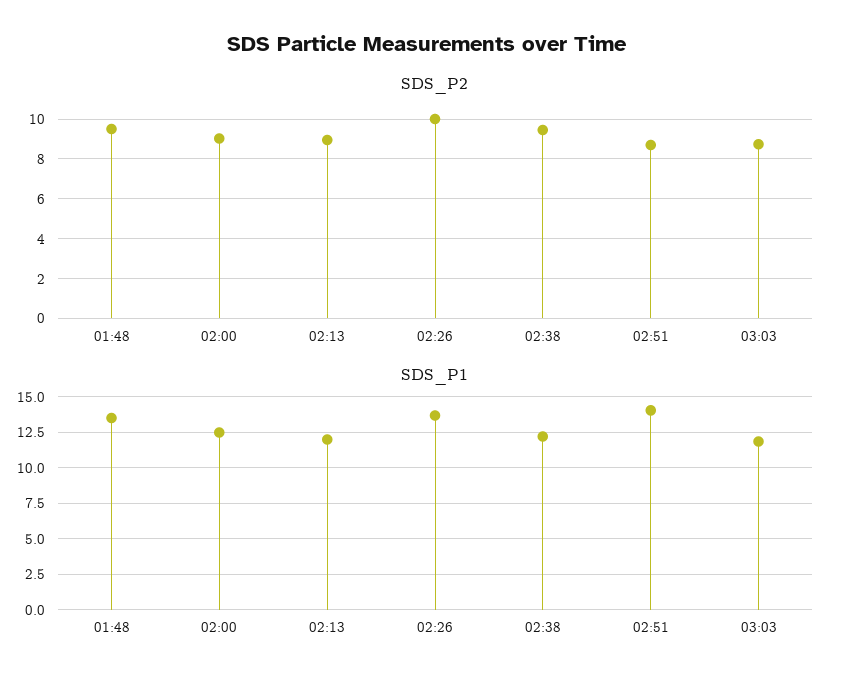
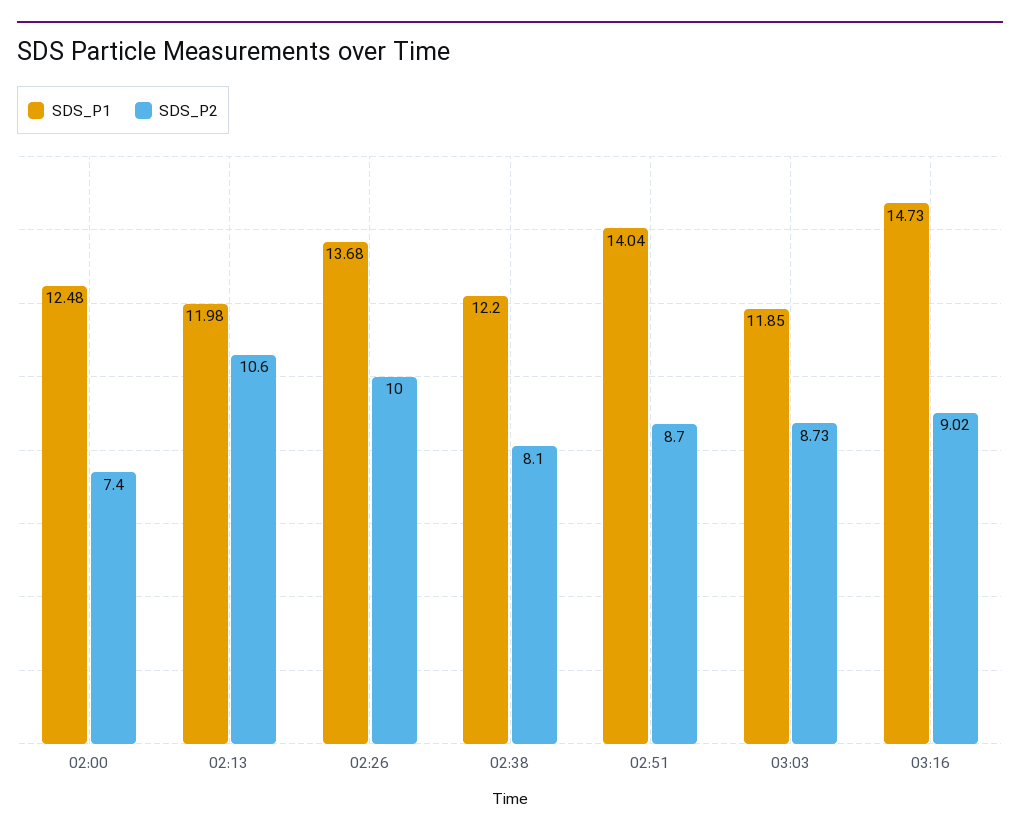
SDS_P2, 01:48: 9.5 -> none
SDS_P2, 02:00: 9 -> 7.4
SDS_P2, 02:13: 9 -> 10.6
SDS_P2, 02:38: 9.5 -> 8.1
SDS_P1, 01:48: 13.5 -> none
SDS_P1, 03:16: none -> 14.73
SDS_P2, 03:16: none -> 9.02

